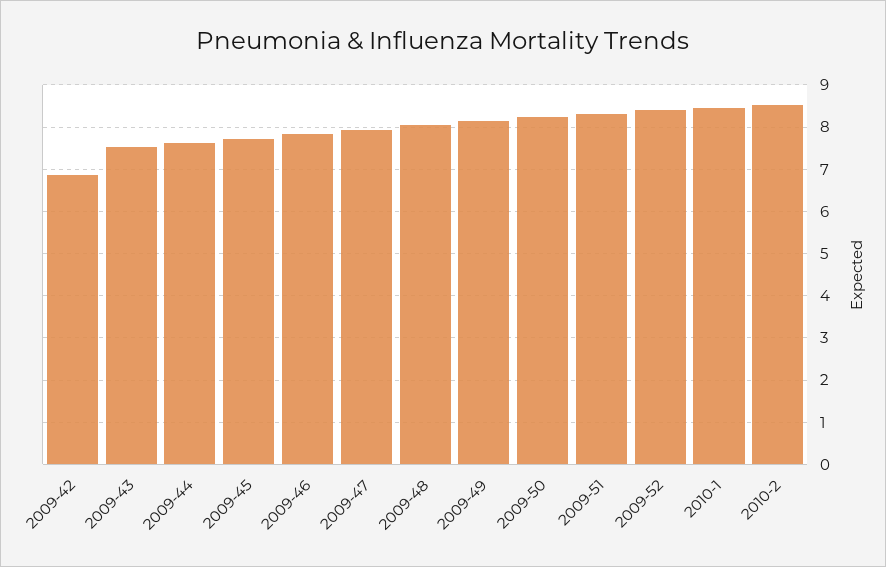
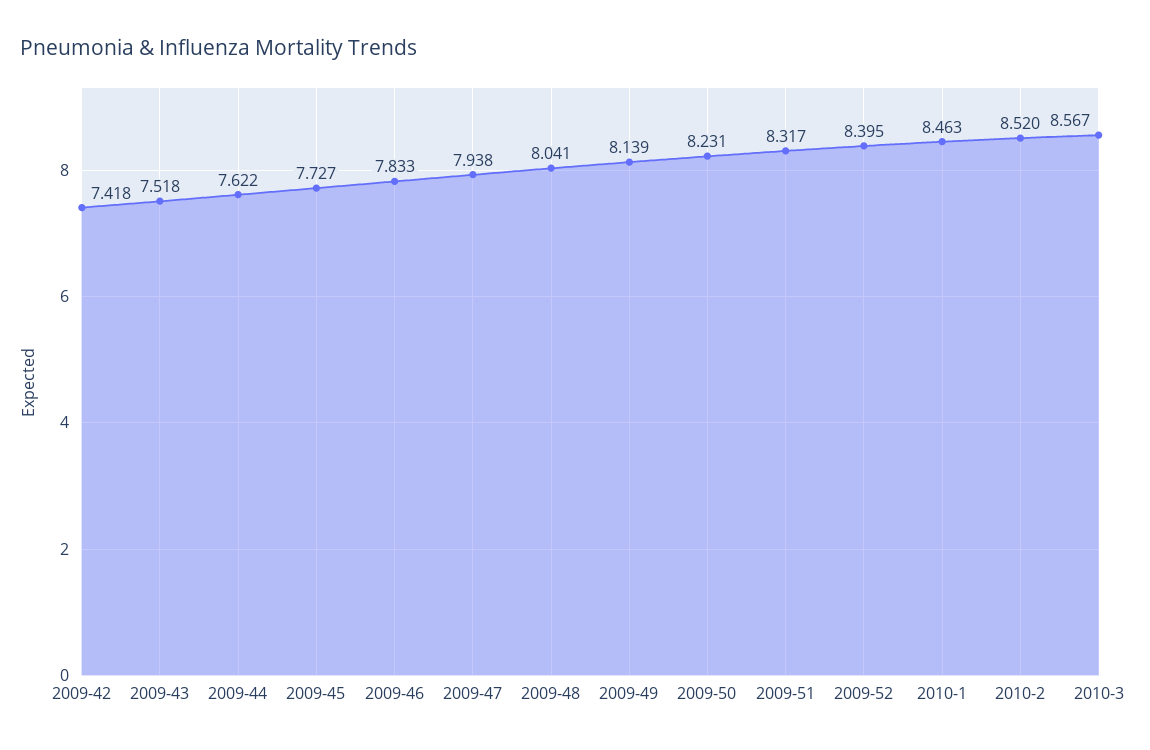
2009-42: 6.8 -> 7.418
2010-3: none -> 8.567

